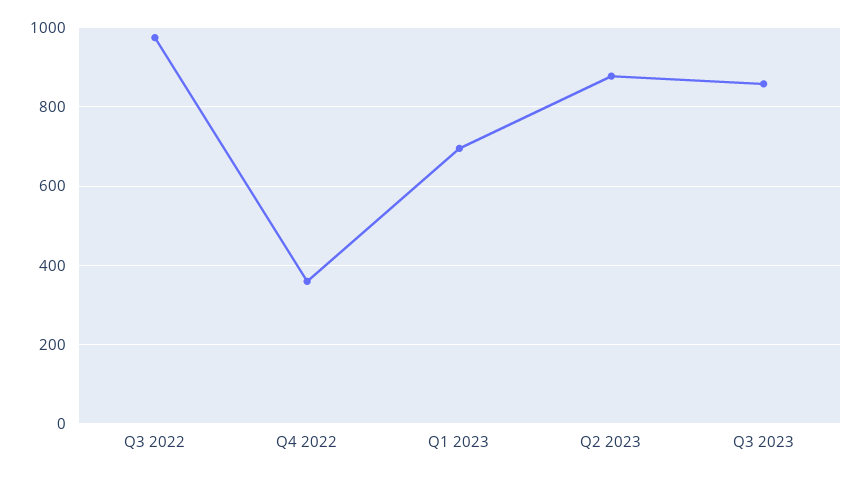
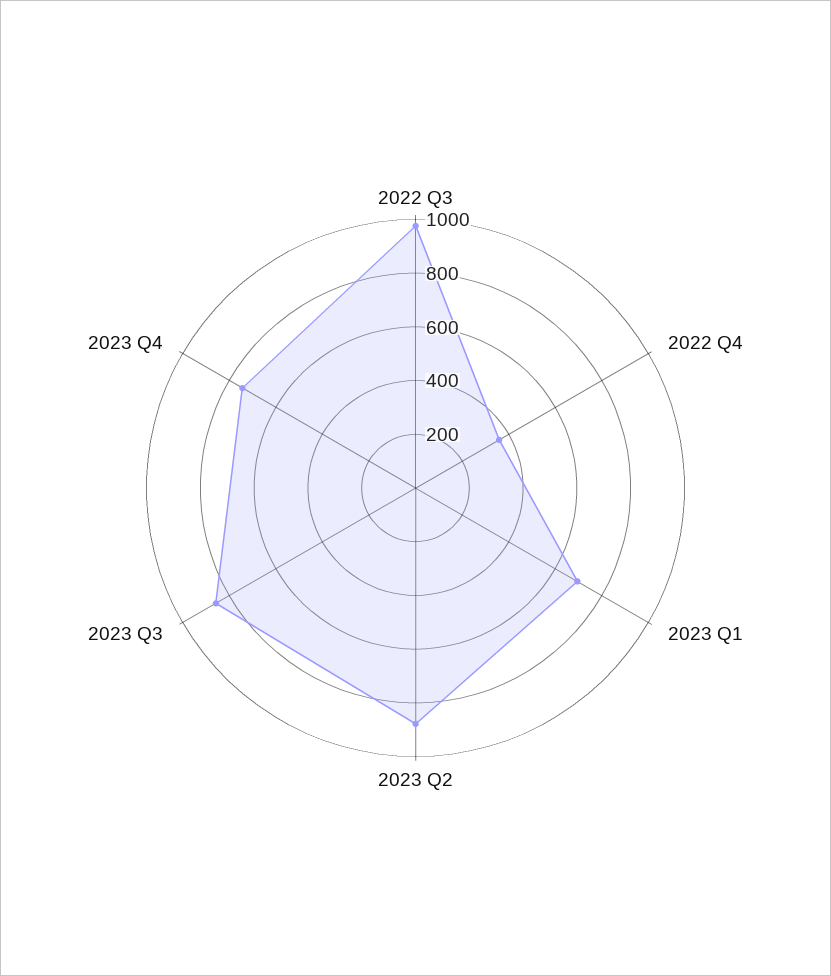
2023 Q4: none -> 750

